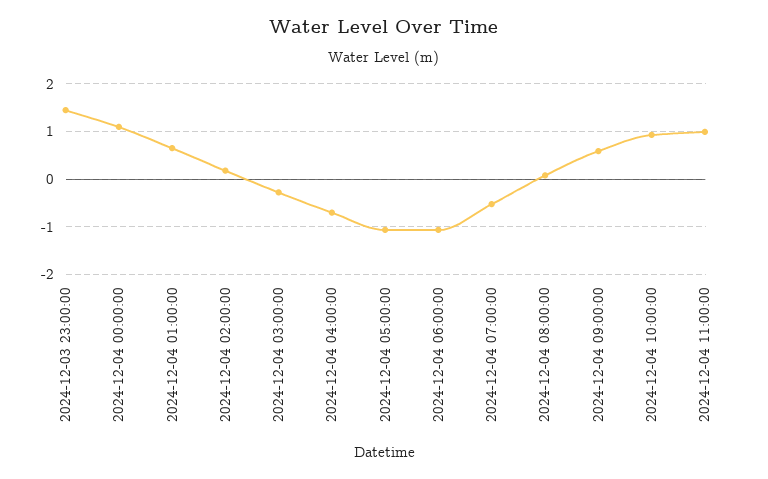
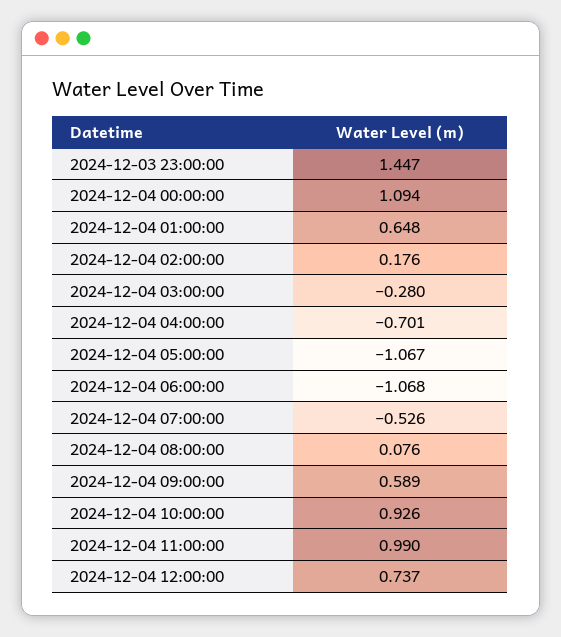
2024-12-04 12:00:00: none -> 0.737

